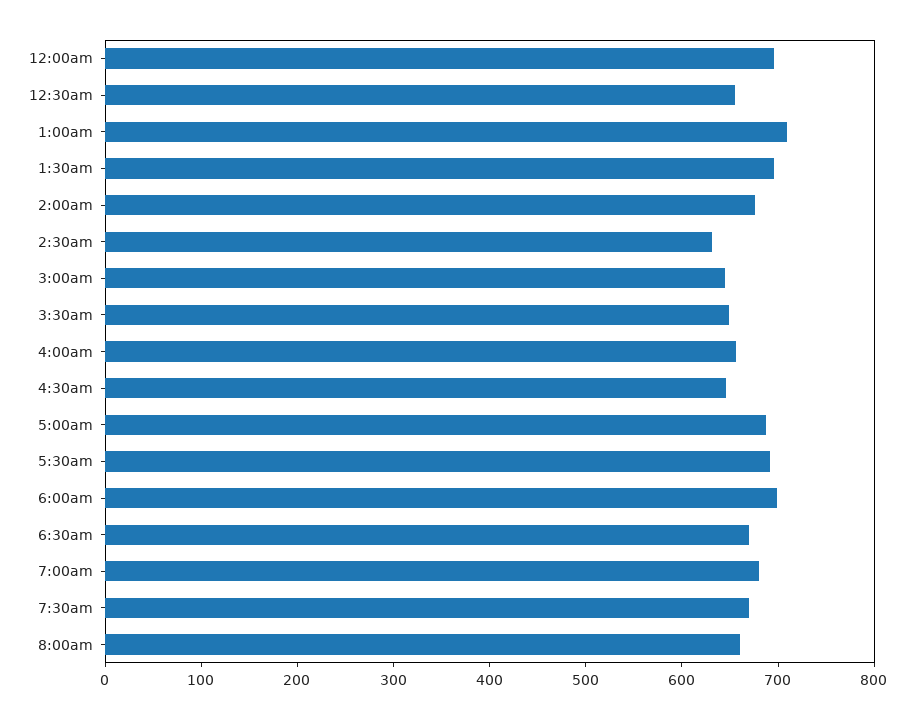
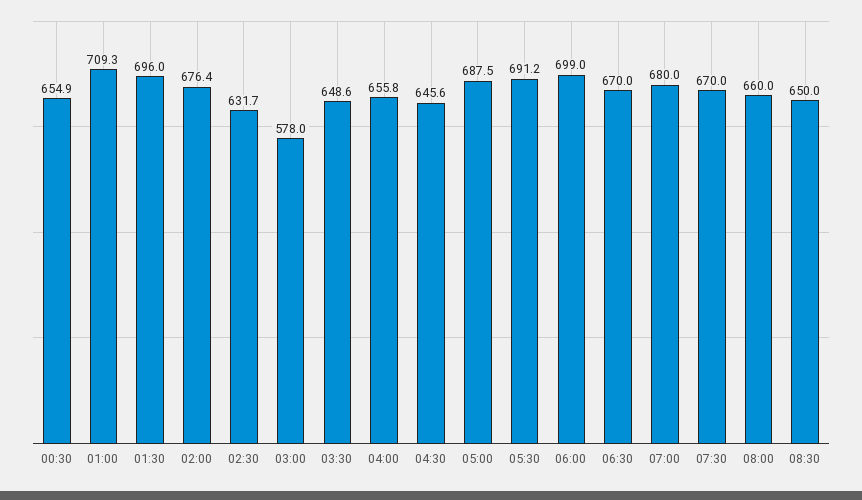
12:00am: 700 -> none
3:00am: 640 -> 578
08:30: none -> 650

